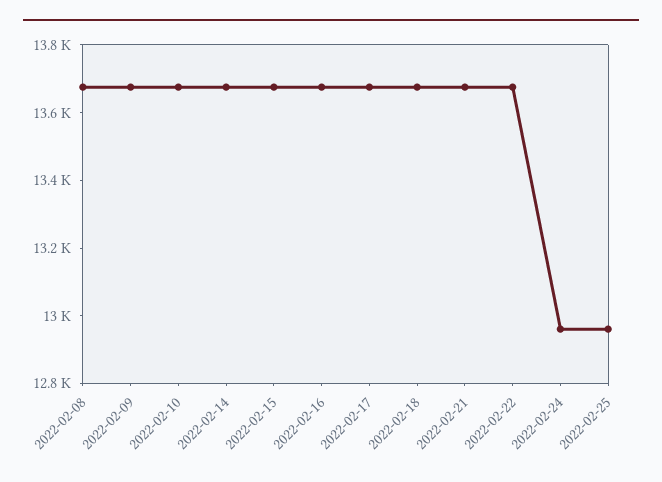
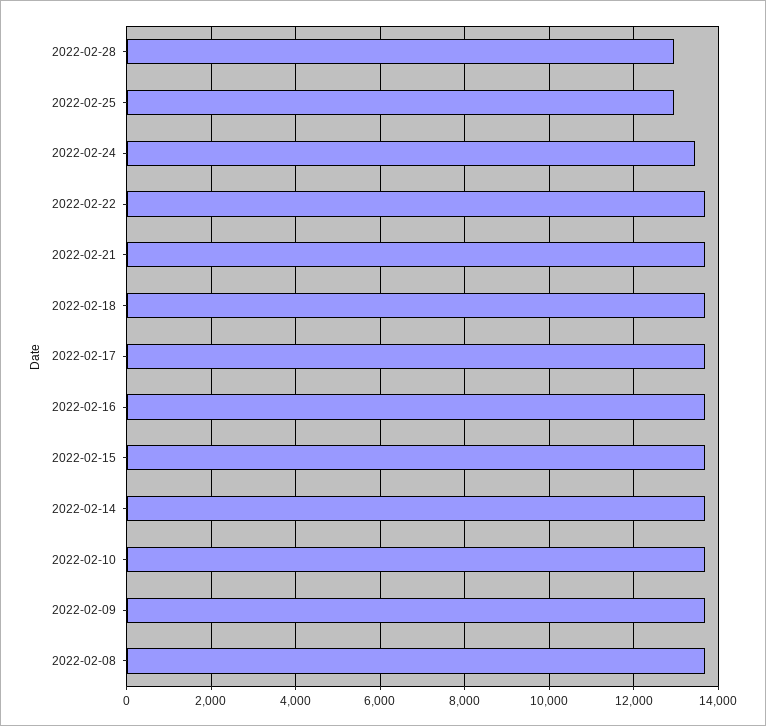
2022-02-24: 12950 -> 13400
2022-02-28: none -> 13000

